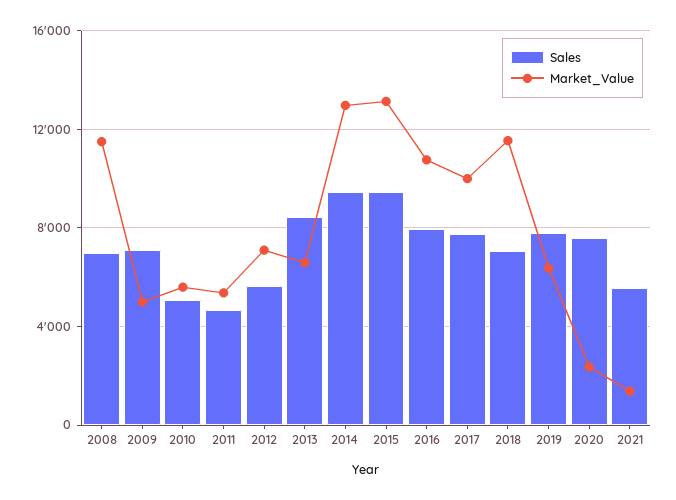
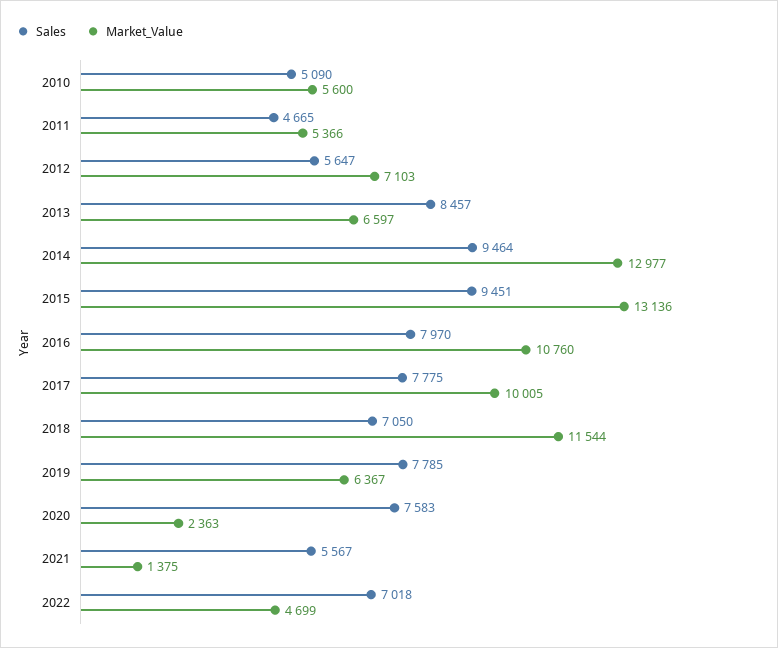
Sales, 2008: 7000 -> none
Market_Value, 2008: 11500 -> none
Sales, 2009: 7000 -> none
Market_Value, 2009: 5000 -> none
Sales, 2022: none -> 7018
Market_Value, 2022: none -> 4699

